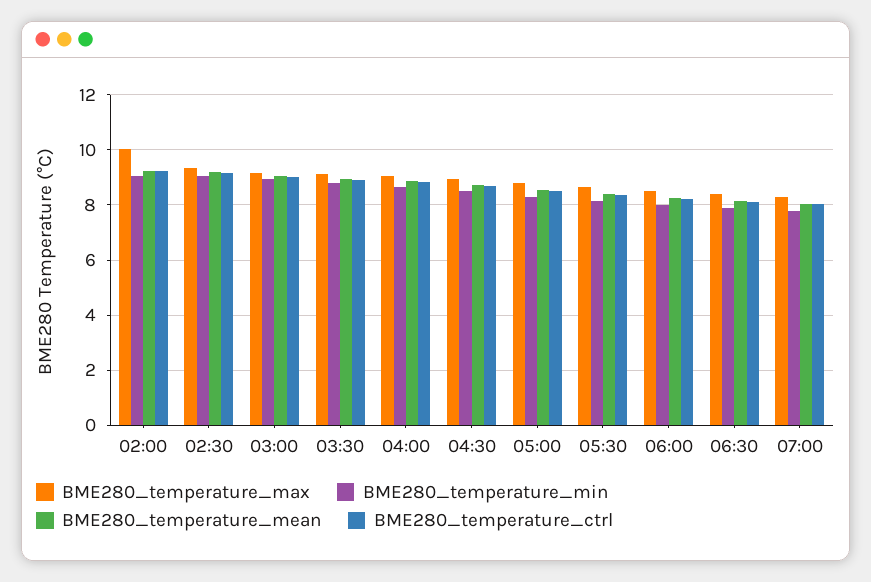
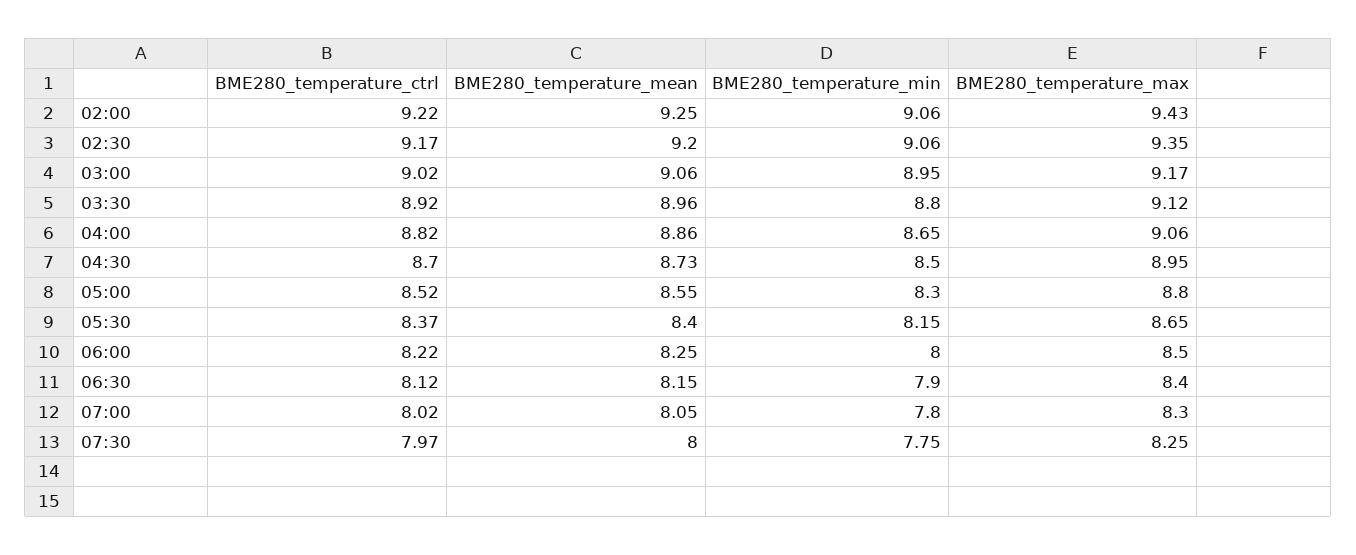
BME280_temperature_max, 02:00: 10 -> 9.43
BME280_temperature_ctrl, 07:30: none -> 7.97
BME280_temperature_mean, 07:30: none -> 8
BME280_temperature_min, 07:30: none -> 7.75
BME280_temperature_max, 07:30: none -> 8.25

